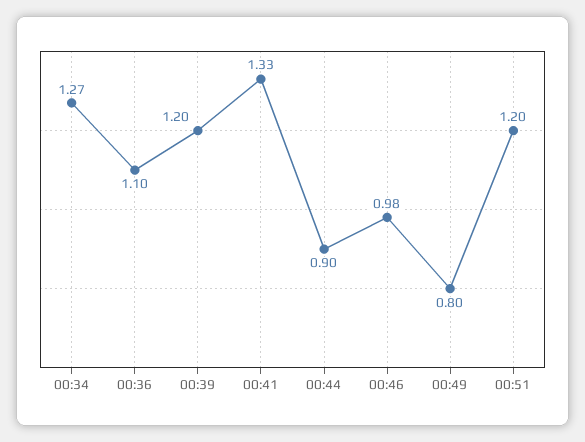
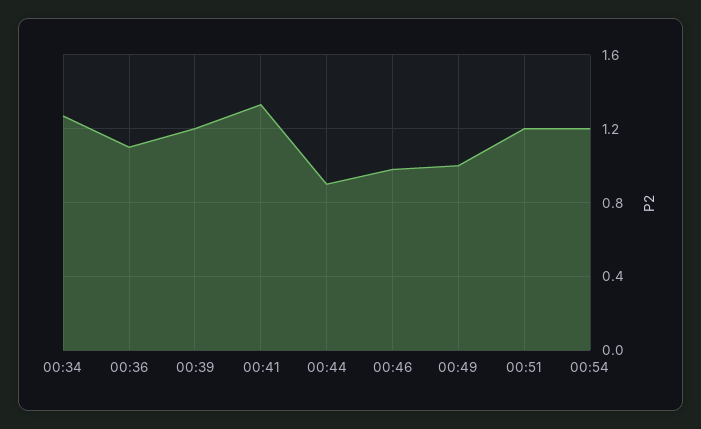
00:49: 0.8 -> 1
00:54: none -> 1.2

